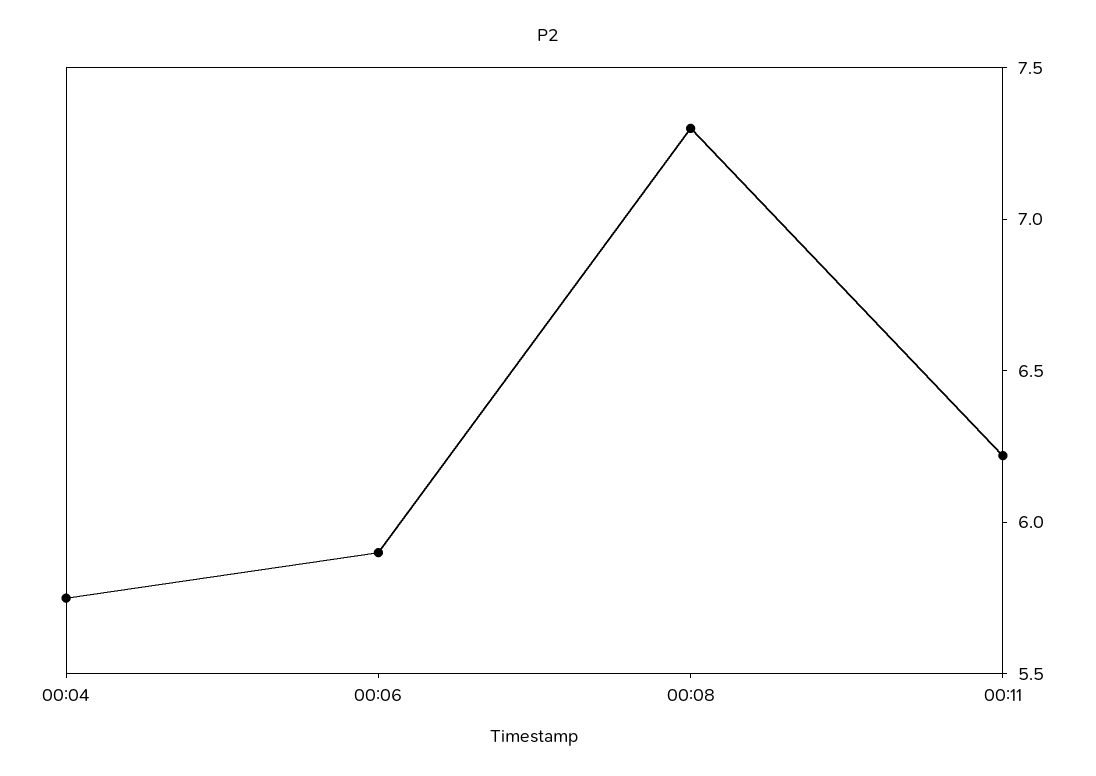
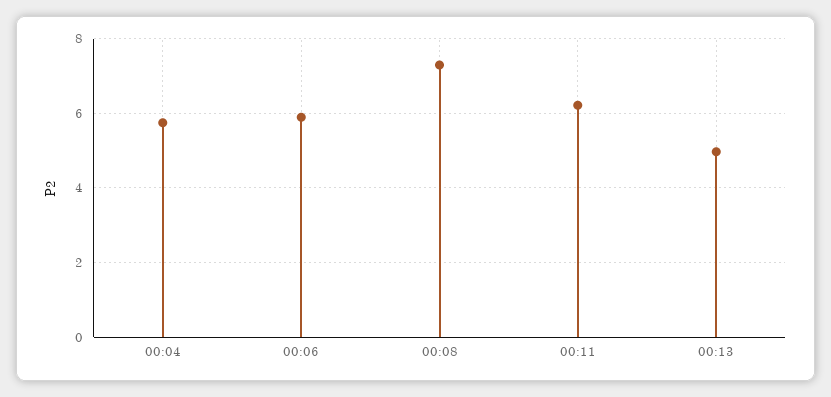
00:13: none -> 5

